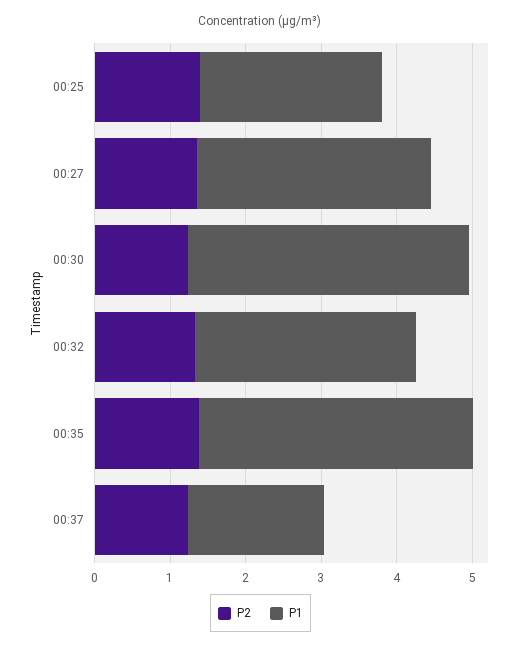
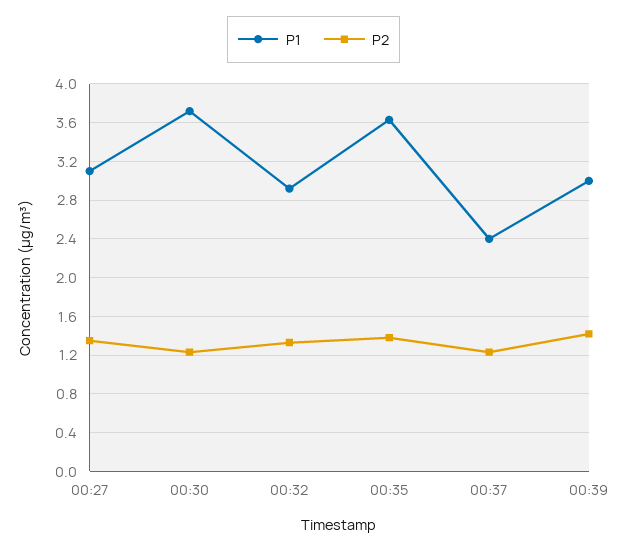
P2, 00:25: 1.4 -> none
P1, 00:25: 2.4 -> none
P1, 00:37: 1.8 -> 2.4
P1, 00:39: none -> 3
P2, 00:39: none -> 1.4

